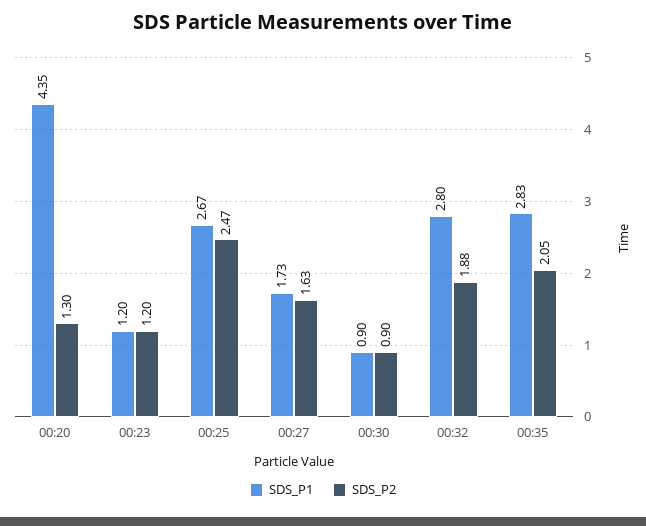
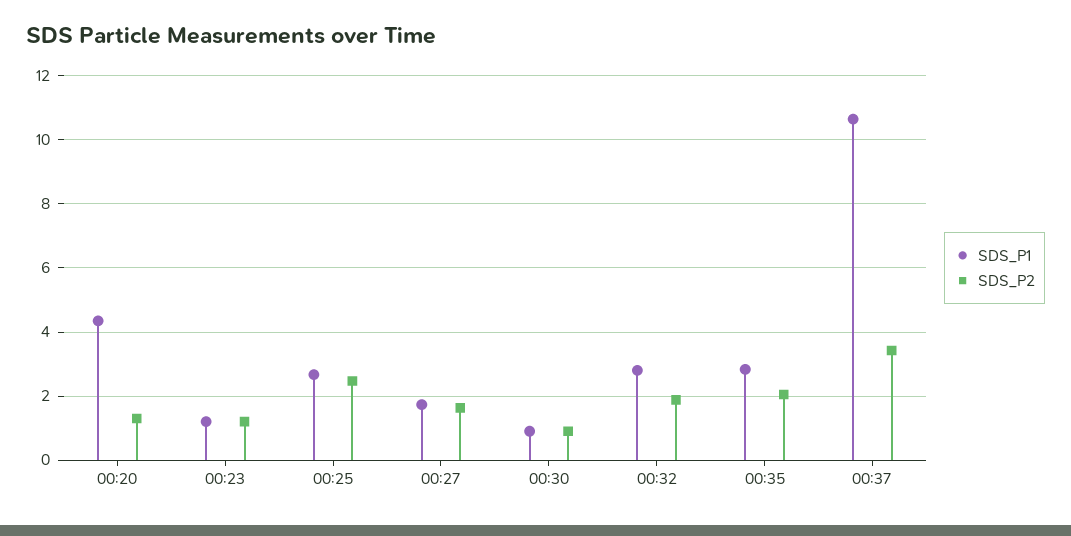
SDS_P1, 00:37: none -> 10.6
SDS_P2, 00:37: none -> 3.4

